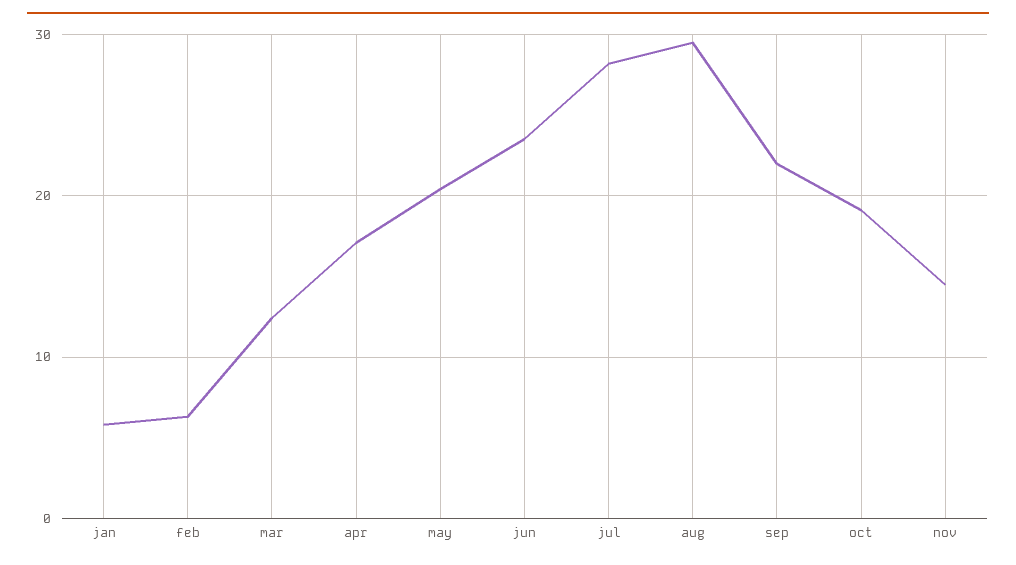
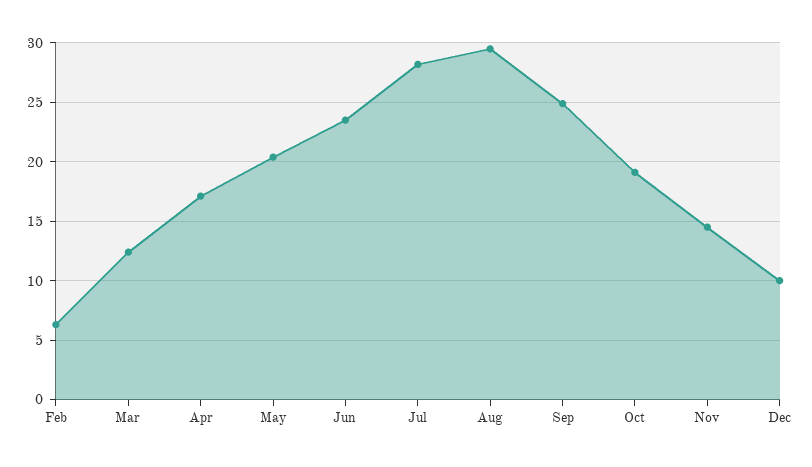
jan: 6 -> none
sep: 22 -> 25
Dec: none -> 10

